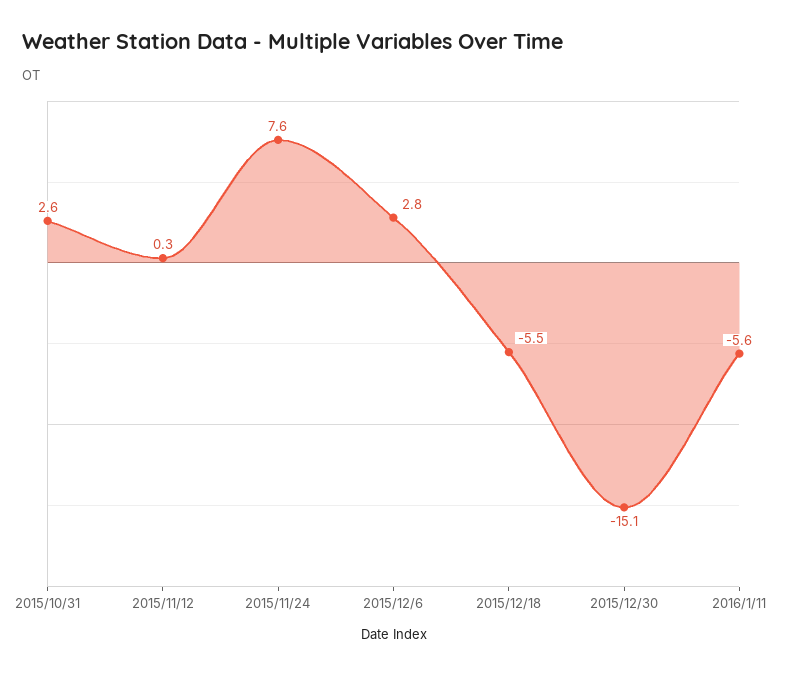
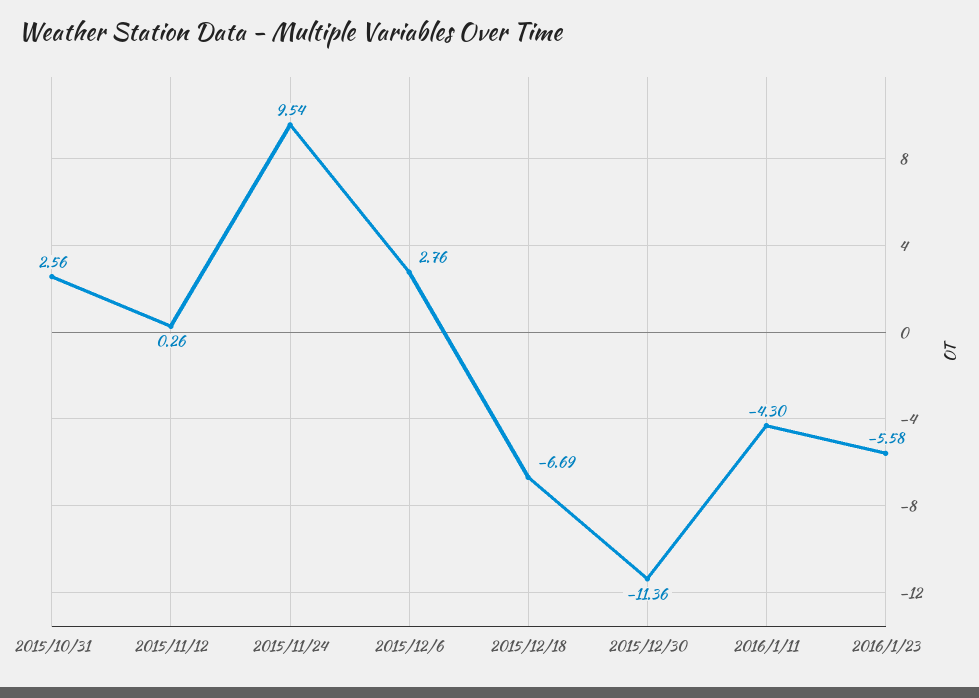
2015/11/24: 7.6 -> 9.54
2015/12/18: -5.5 -> -6.69
2015/12/30: -15.1 -> -11.36
2016/1/11: -5.6 -> -4.3
2016/1/23: none -> -5.58

